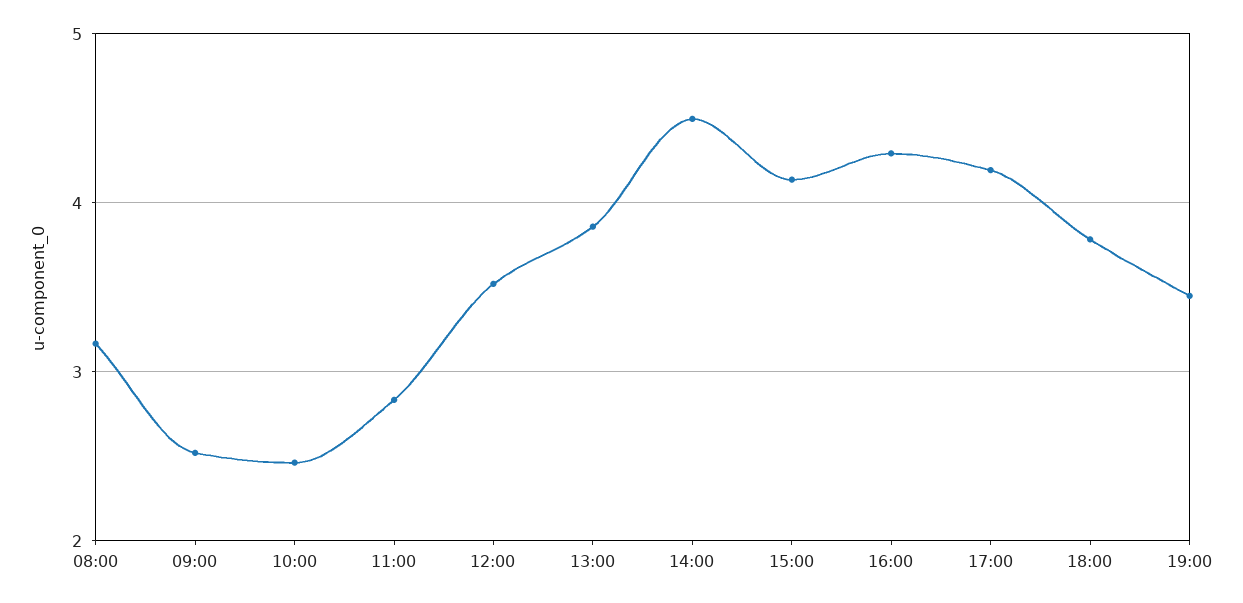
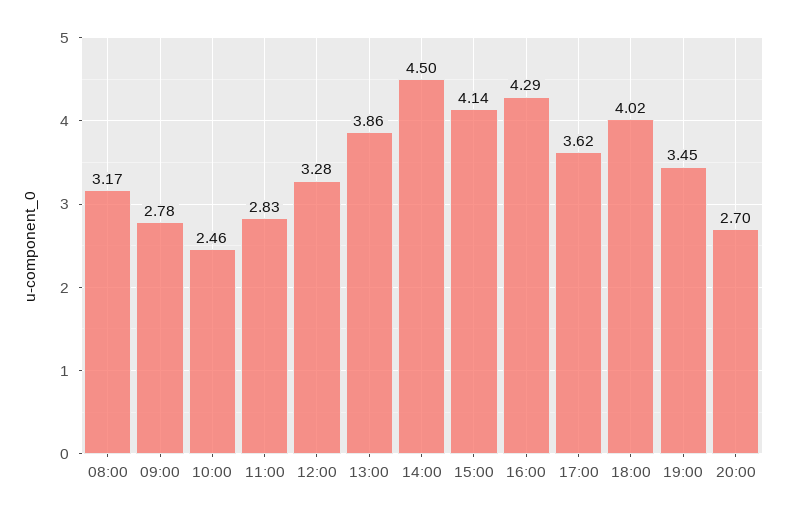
09:00: 2.5 -> 2.78
12:00: 3.5 -> 3.28
17:00: 4.2 -> 3.62
18:00: 3.8 -> 4.02
20:00: none -> 2.7

